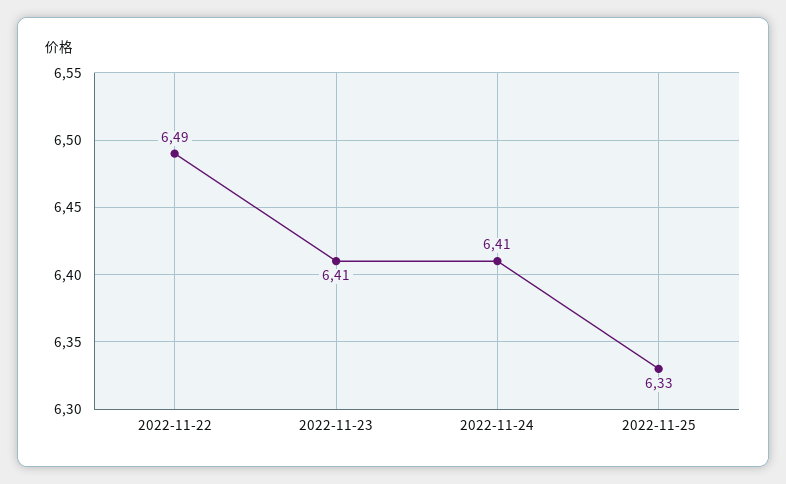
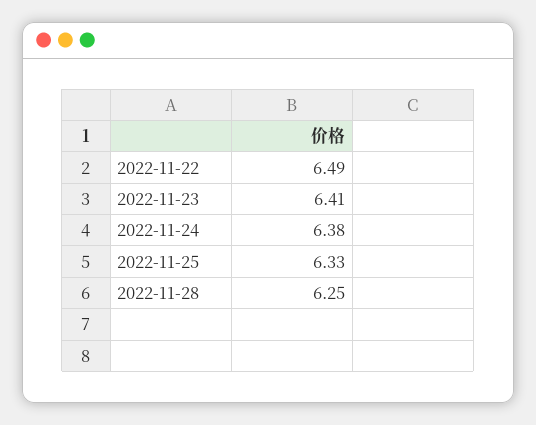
2022-11-24: 6.41 -> 6.38
2022-11-28: none -> 6.25

